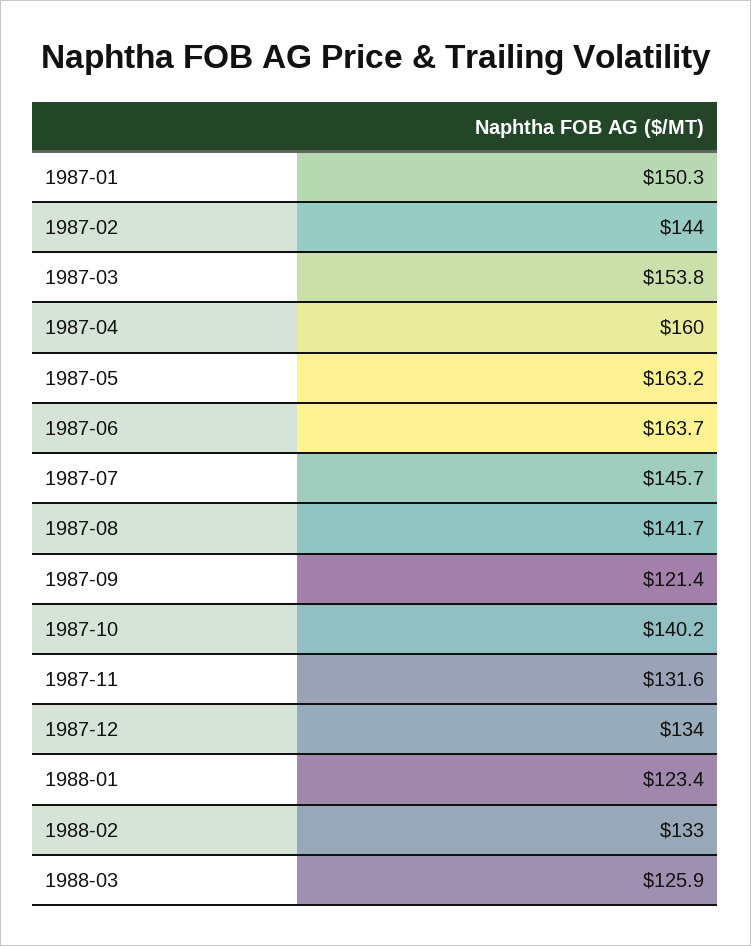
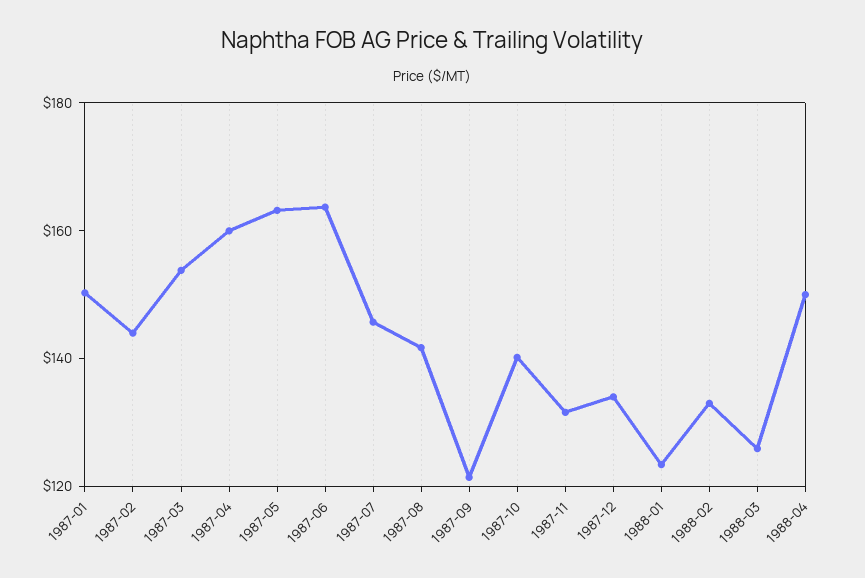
1988-04: none -> 150

